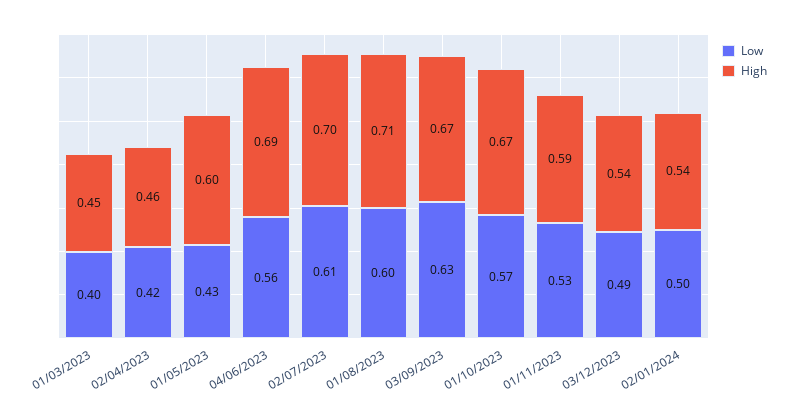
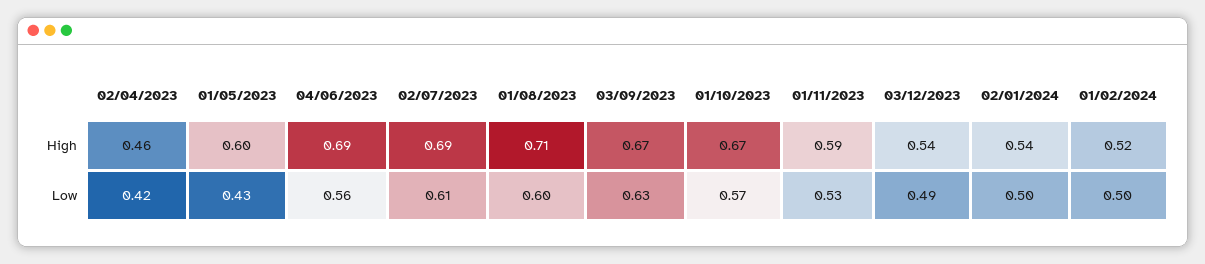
Low, 01/03/2023: 0.4 -> none
High, 01/03/2023: 0.45 -> none
High, 02/07/2023: 0.7 -> 0.69
High, 01/02/2024: none -> 0.52
Low, 01/02/2024: none -> 0.5

